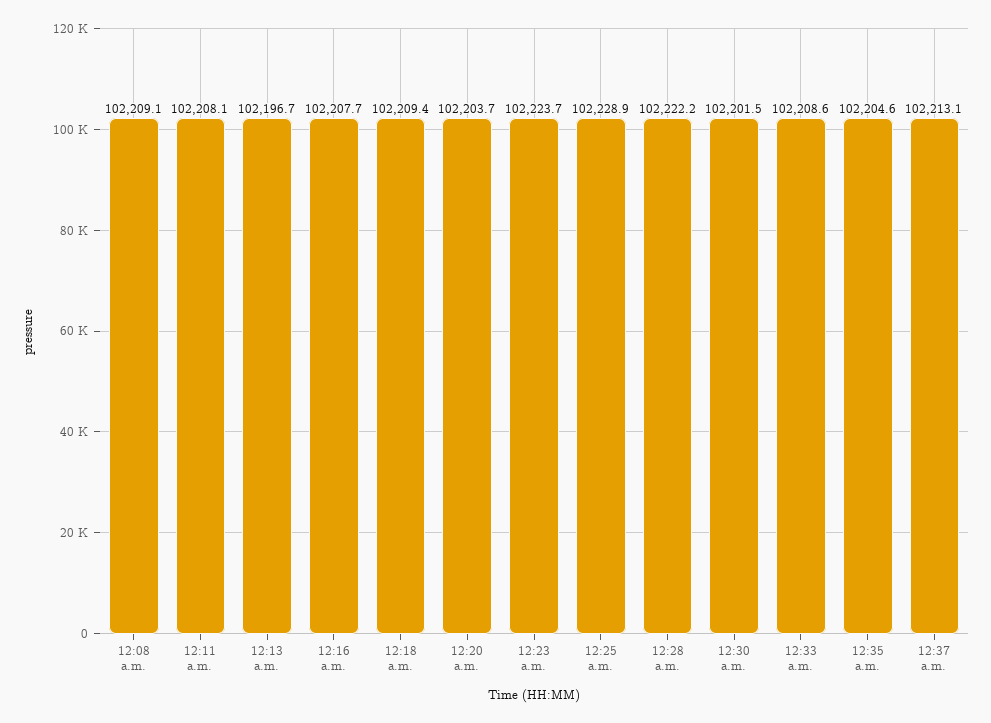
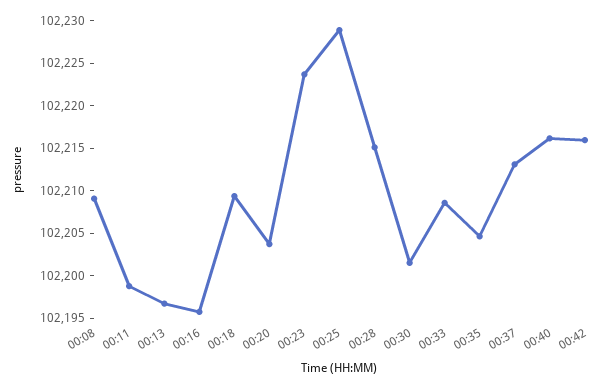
12:11 a.m.: 102208.1 -> 102199
12:16 a.m.: 102207.7 -> 102196
12:28 a.m.: 102222.2 -> 102215
00:40: none -> 102216
00:42: none -> 102216

